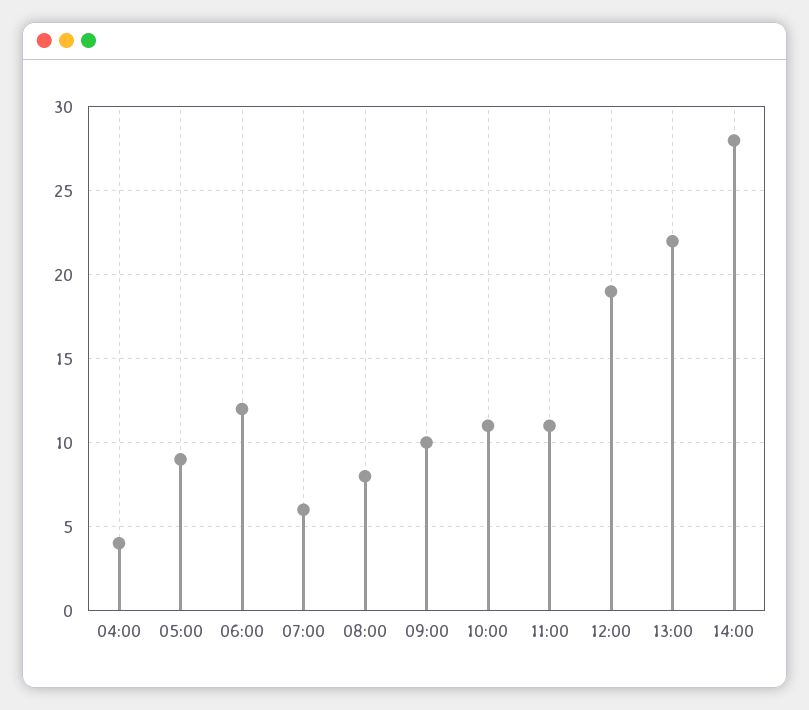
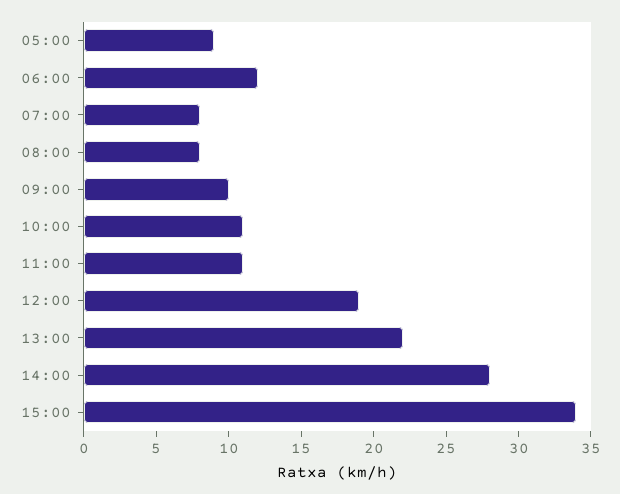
04:00: 4 -> none
07:00: 6 -> 8
15:00: none -> 34

